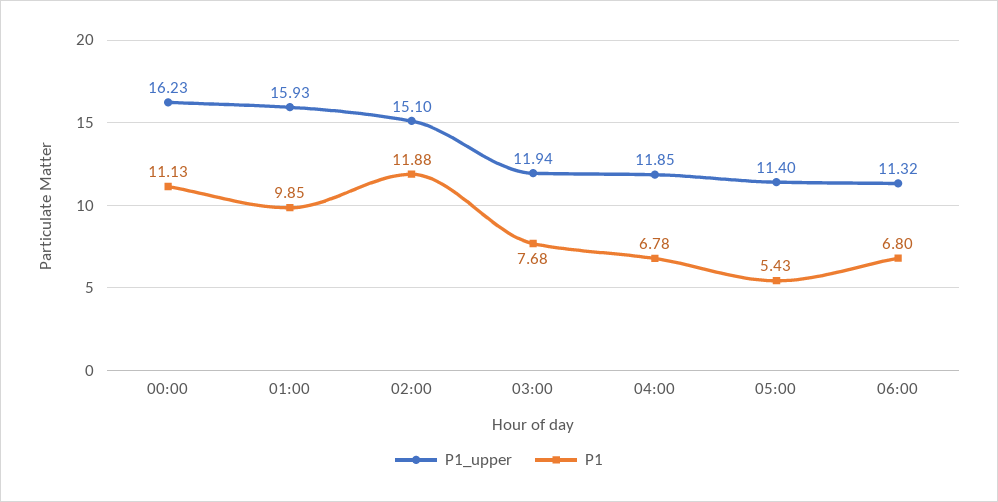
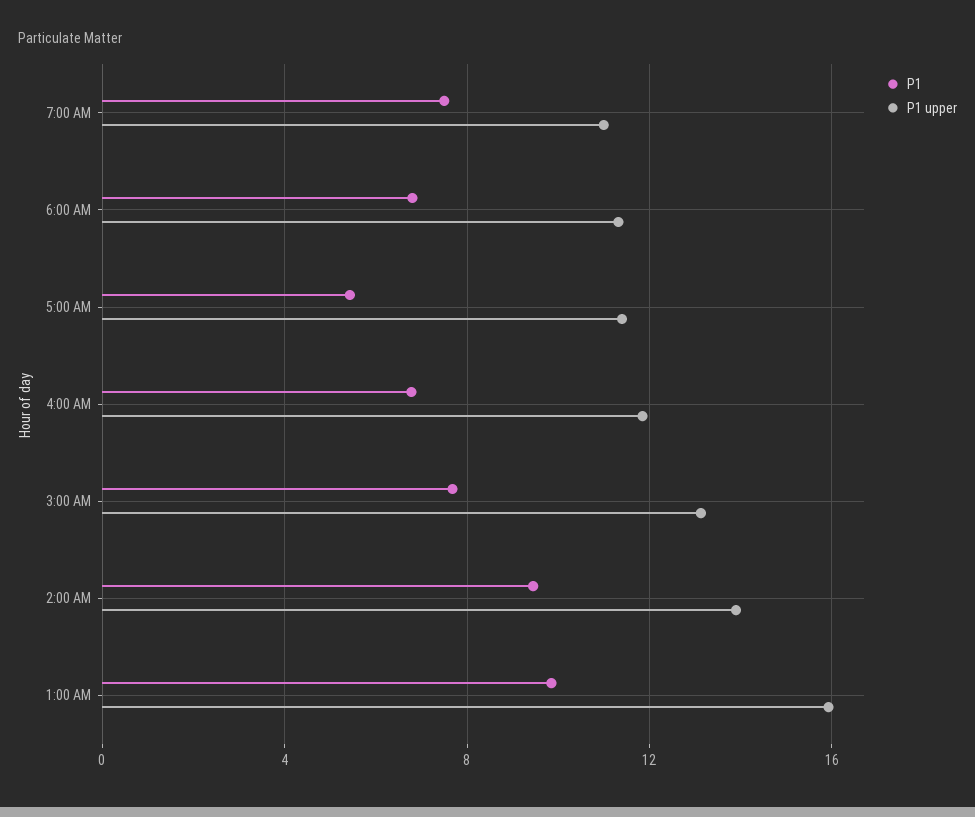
P1_upper, 00:00: 16.23 -> none
P1, 00:00: 11.13 -> none
P1_upper, 02:00: 15.1 -> 14
P1, 02:00: 11.88 -> 9.5
P1_upper, 03:00: 11.94 -> 13
P1, 7:00 AM: none -> 7.5
P1_upper, 7:00 AM: none -> 11

